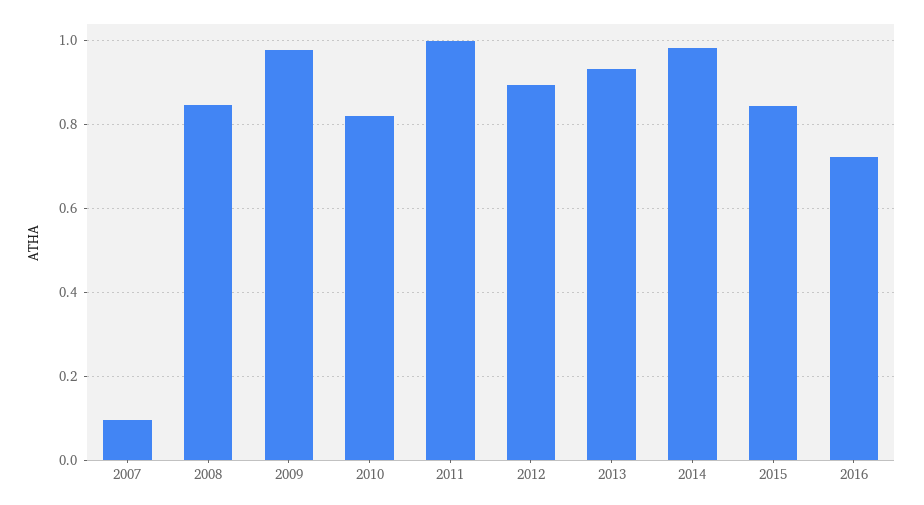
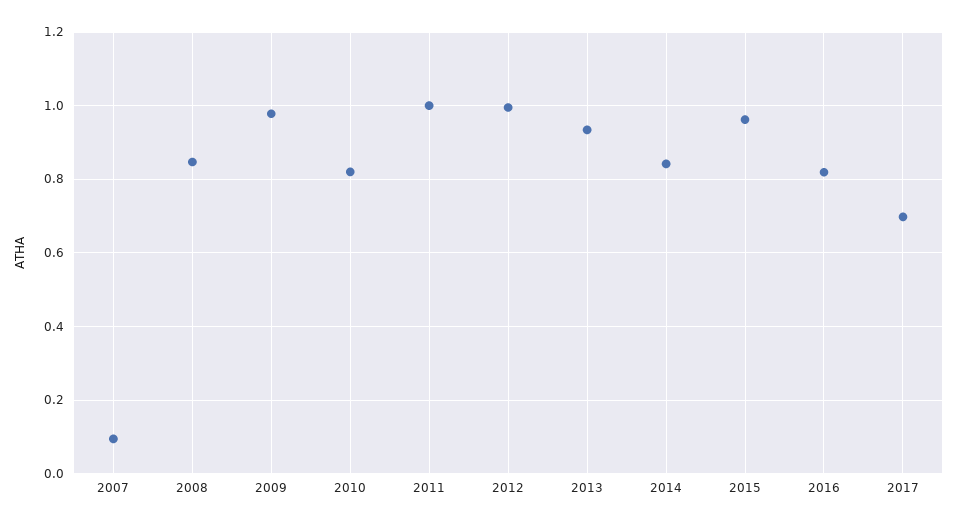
2012: 0.9 -> 1
2014: 0.98 -> 0.84
2015: 0.84 -> 0.96
2016: 0.72 -> 0.82
2017: none -> 0.7

